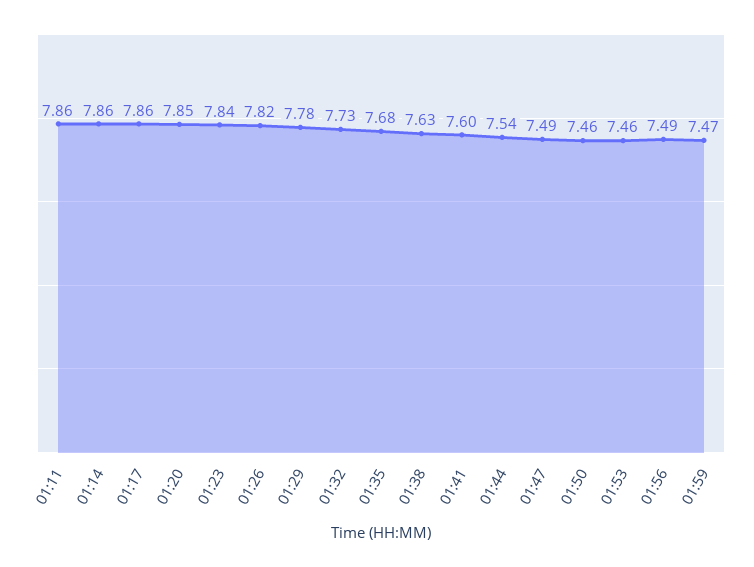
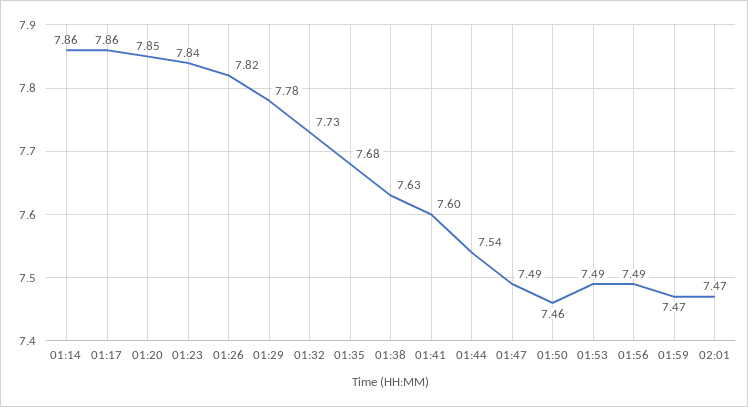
01:11: 7.86 -> none
01:53: 7.46 -> 7.49
02:01: none -> 7.47

